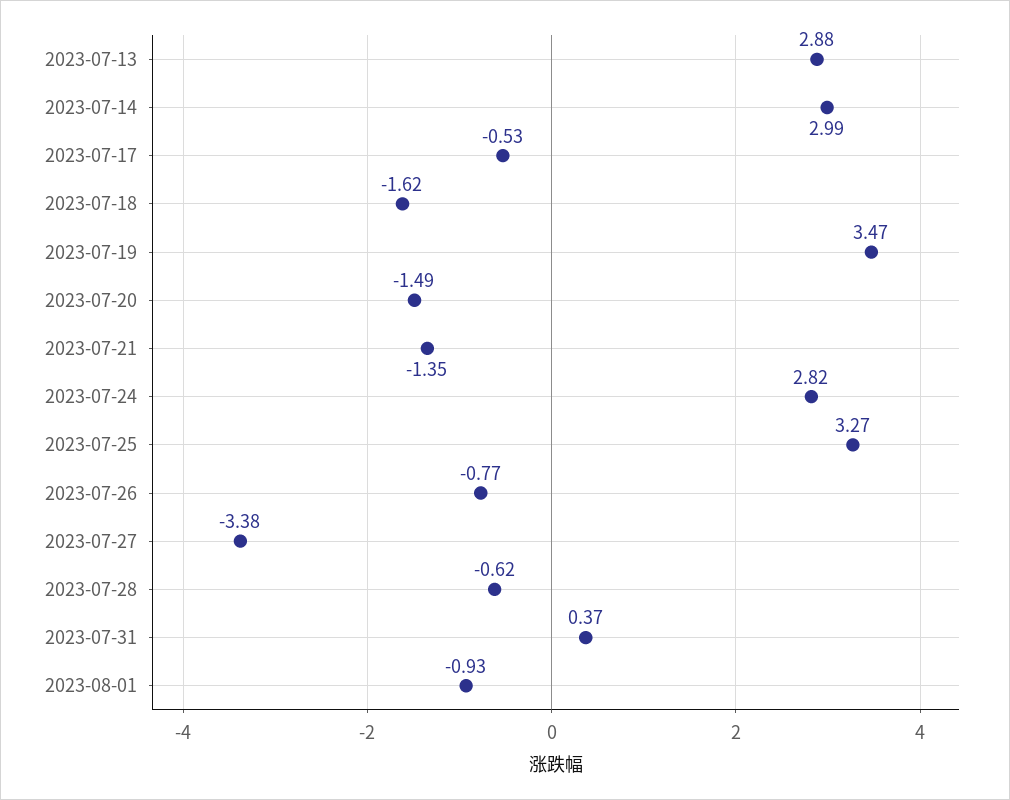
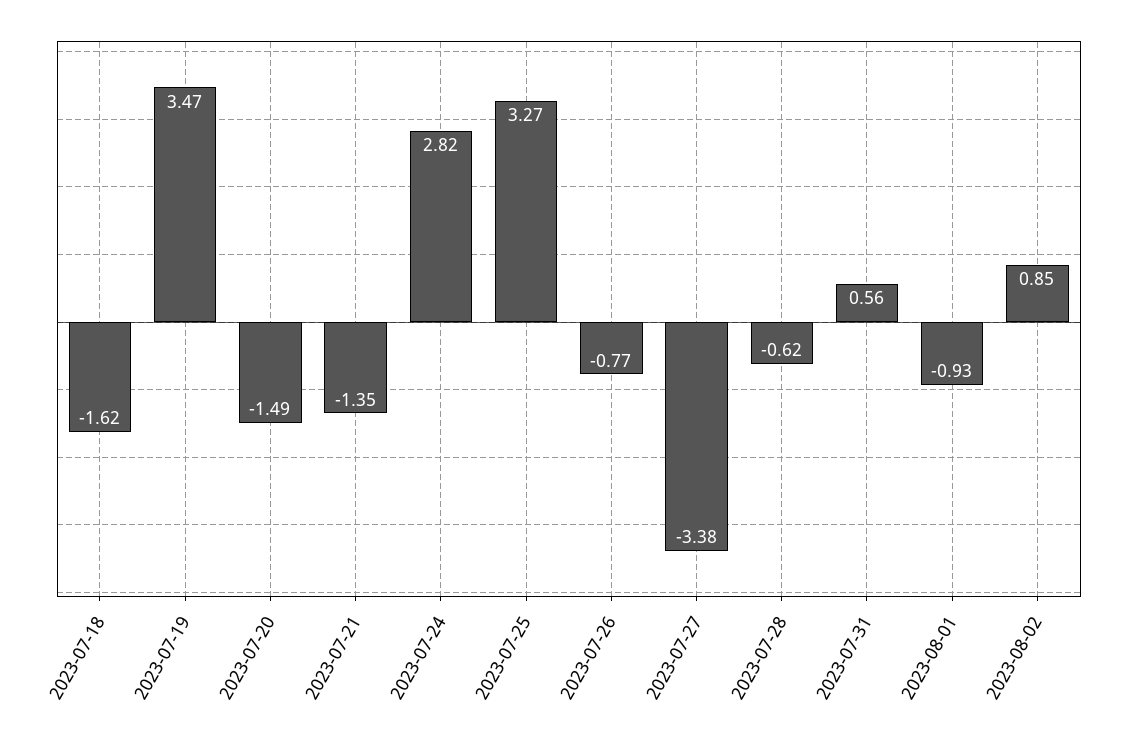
2023-07-13: 2.88 -> none
2023-07-14: 2.99 -> none
2023-07-17: -0.53 -> none
2023-07-31: 0.37 -> 0.56
2023-08-02: none -> 0.85

